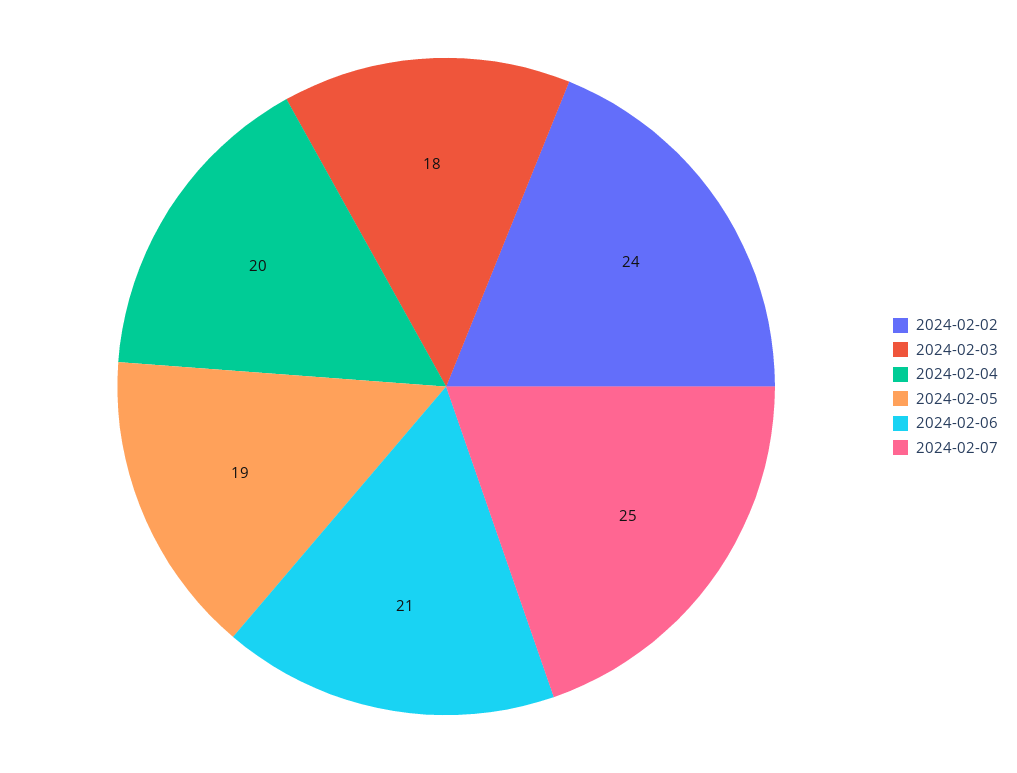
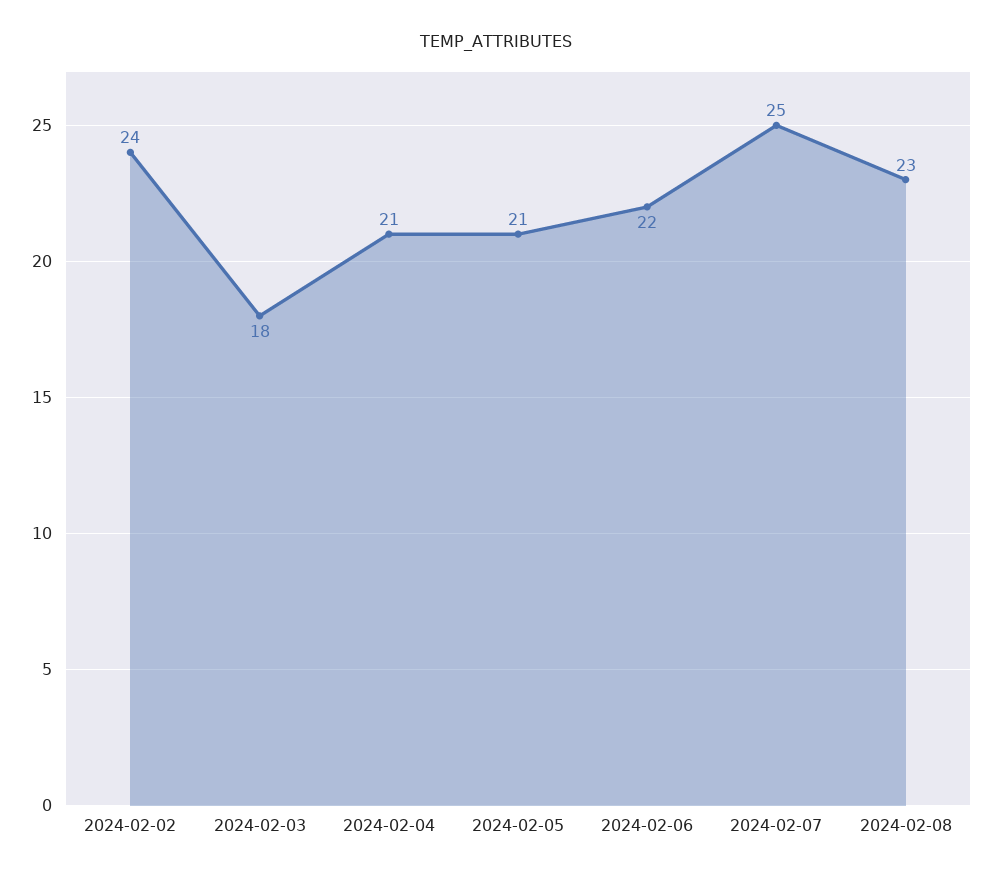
2024-02-04: 20 -> 21
2024-02-05: 19 -> 21
2024-02-06: 21 -> 22
2024-02-08: none -> 23

